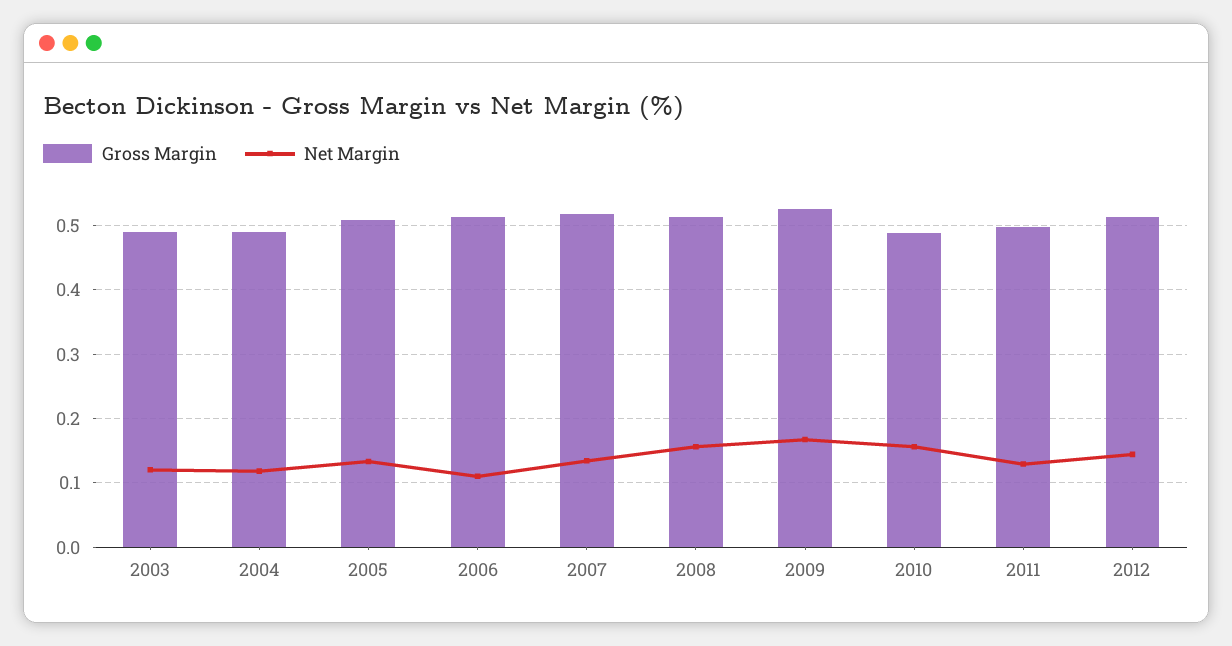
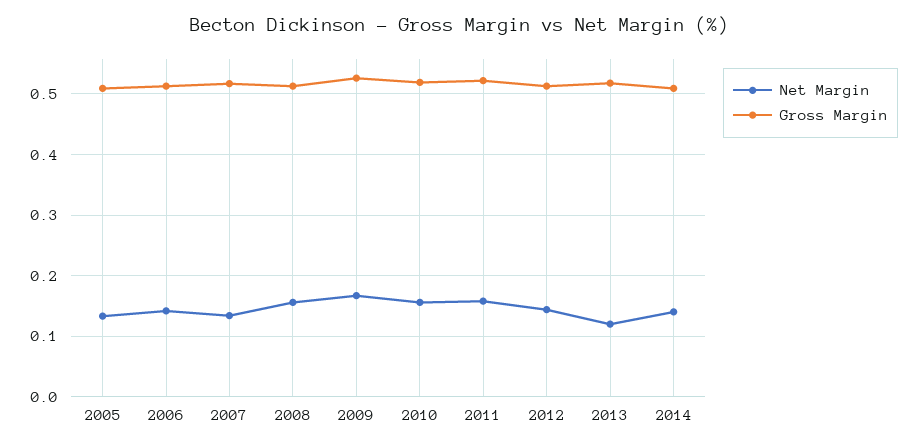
Gross Margin, 2003: 0.49 -> none
Net Margin, 2003: 0.12 -> none
Gross Margin, 2004: 0.49 -> none
Net Margin, 2004: 0.12 -> none
Net Margin, 2006: 0.11 -> 0.14
Gross Margin, 2010: 0.49 -> 0.52
Gross Margin, 2011: 0.5 -> 0.52
Net Margin, 2011: 0.13 -> 0.16
Net Margin, 2013: none -> 0.12
Gross Margin, 2013: none -> 0.52
Net Margin, 2014: none -> 0.14
Gross Margin, 2014: none -> 0.51

